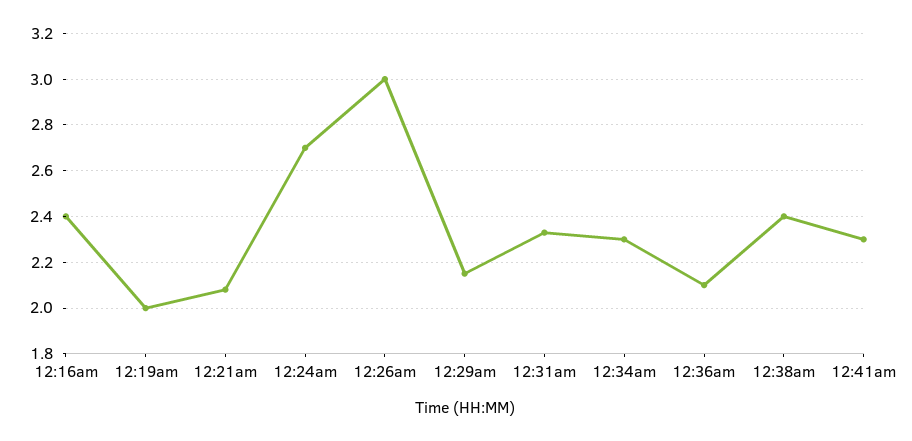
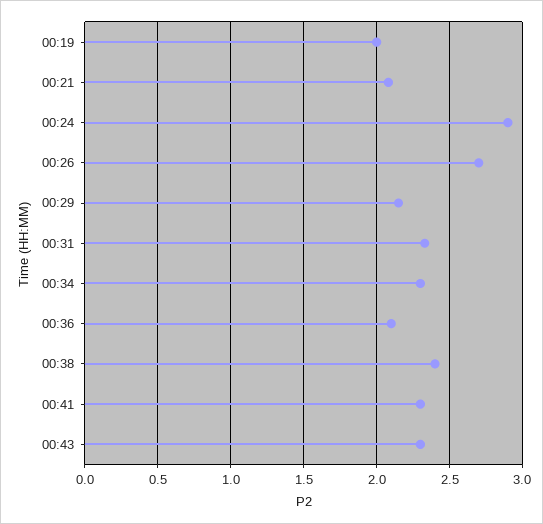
12:16am: 2.4 -> none
12:24am: 2.7 -> 2.9
12:26am: 3 -> 2.7
00:43: none -> 2.3

